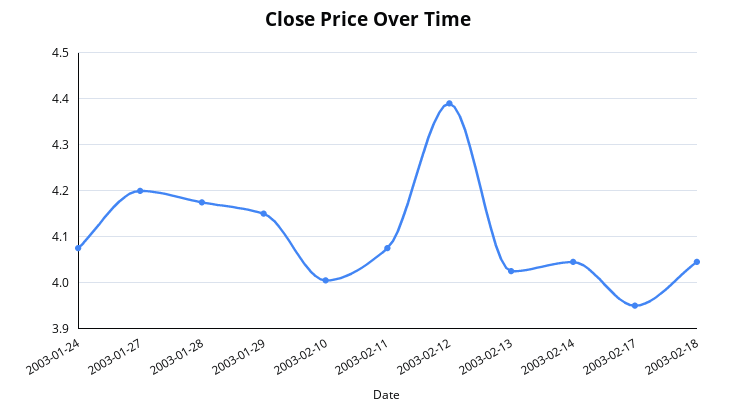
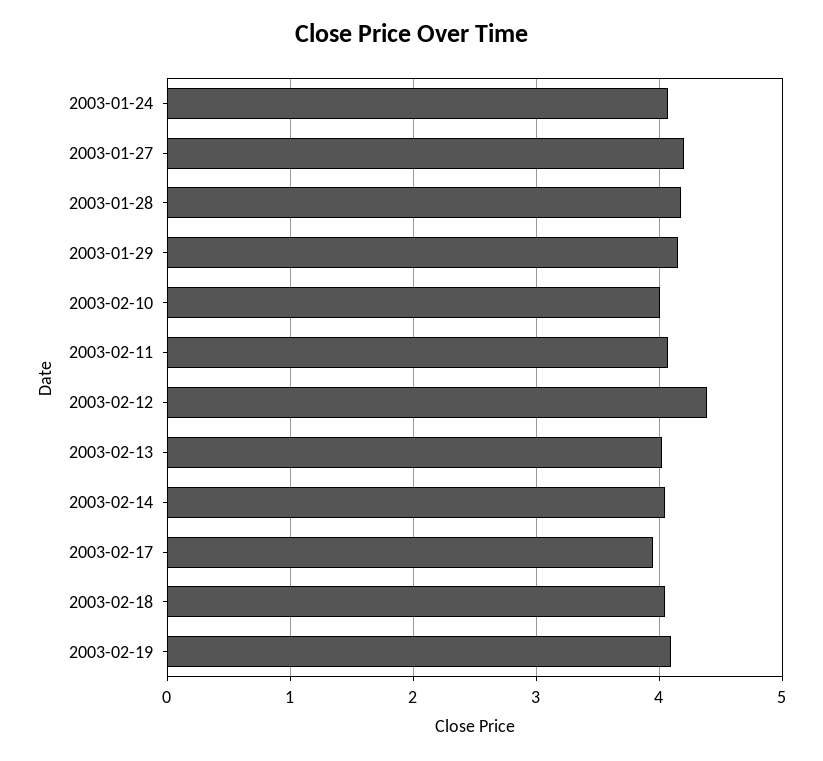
2003-02-19: none -> 4.1

